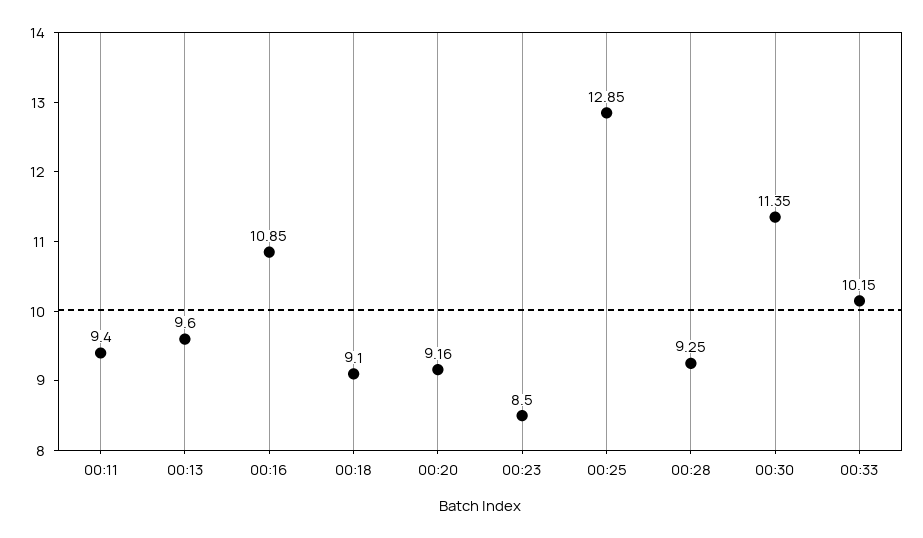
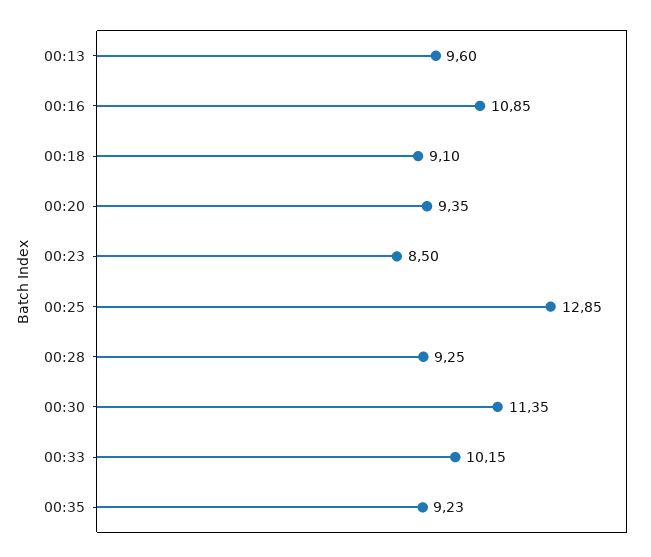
00:11: 9.4 -> none
00:20: 9.16 -> 9.35
00:35: none -> 9.23

